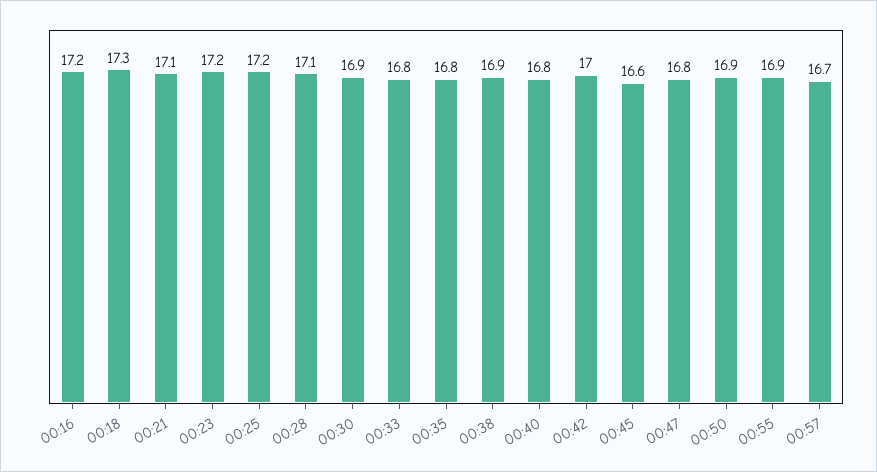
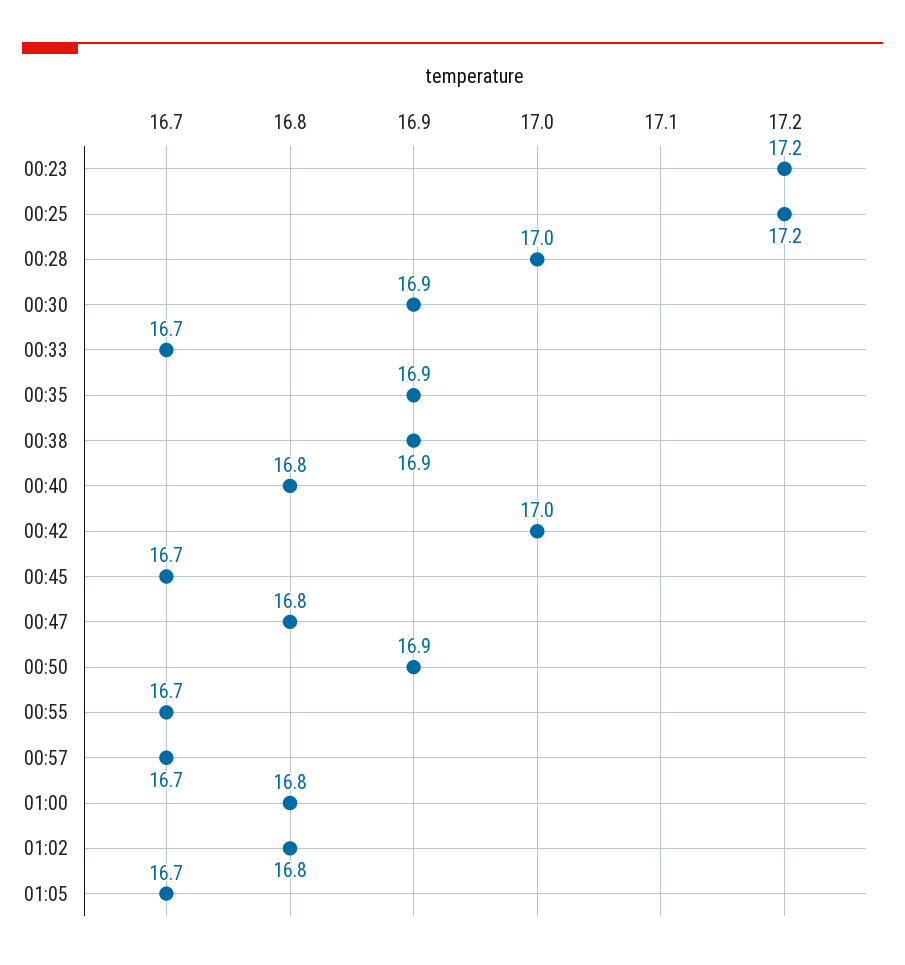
00:16: 17.2 -> none
00:18: 17.3 -> none
00:21: 17.1 -> none
00:28: 17.1 -> 17
00:33: 16.8 -> 16.7
00:35: 16.8 -> 16.9
00:45: 16.6 -> 16.7
00:55: 16.9 -> 16.7
01:00: none -> 16.8
01:02: none -> 16.8
01:05: none -> 16.7

